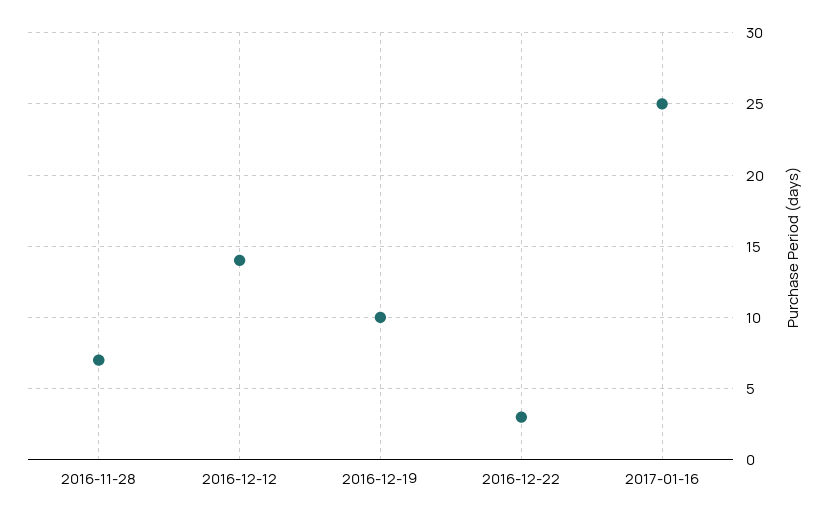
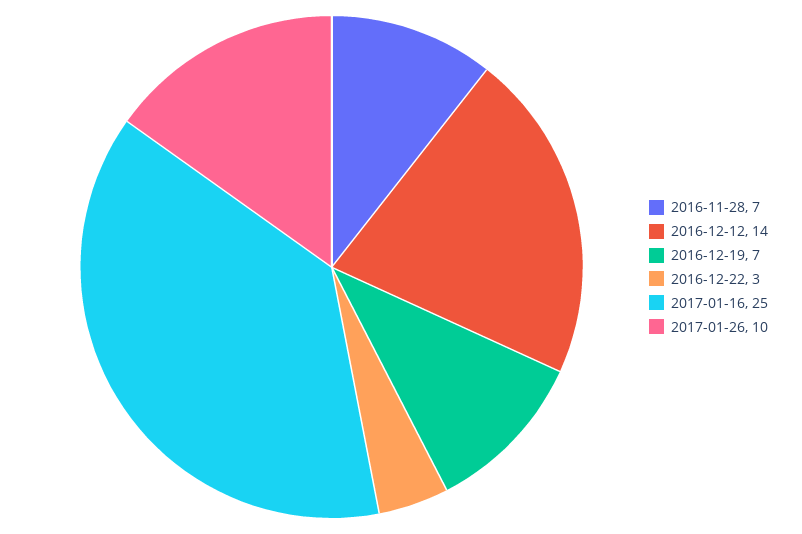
2016-12-19: 10 -> 7
2017-01-26: none -> 10

